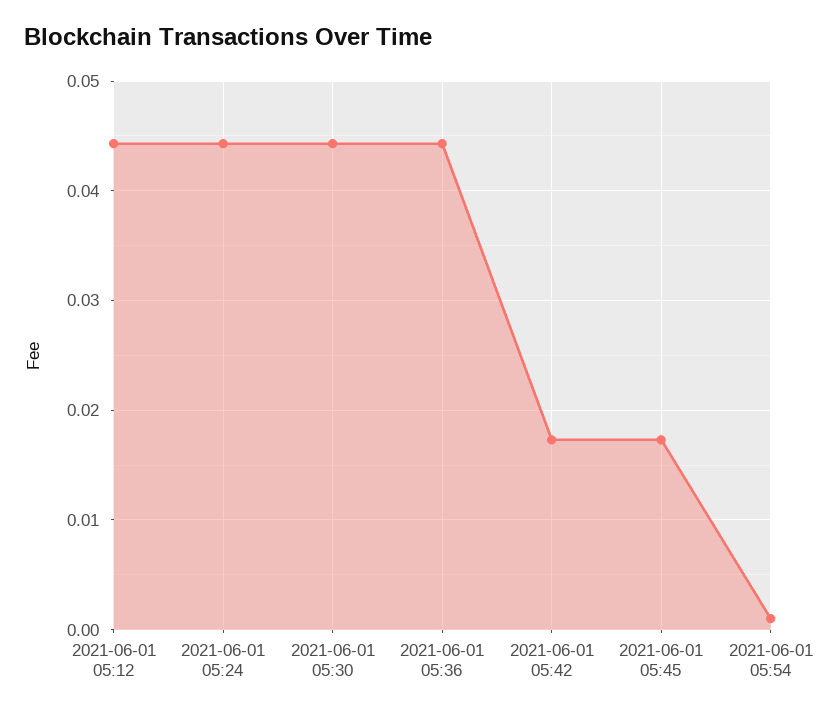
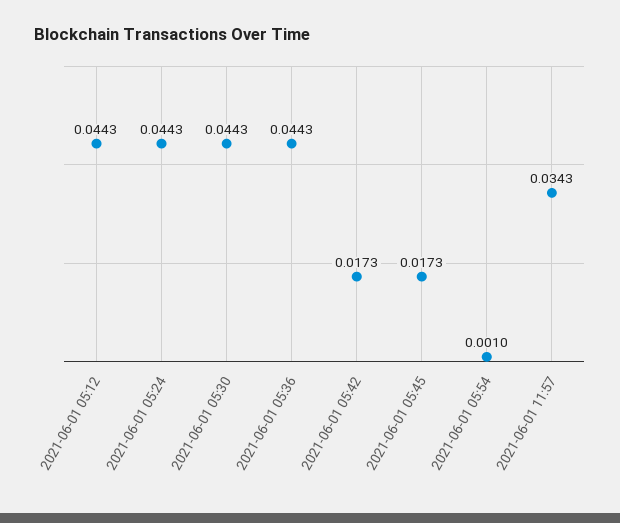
2021-06-01 11:57: none -> 0.0343

